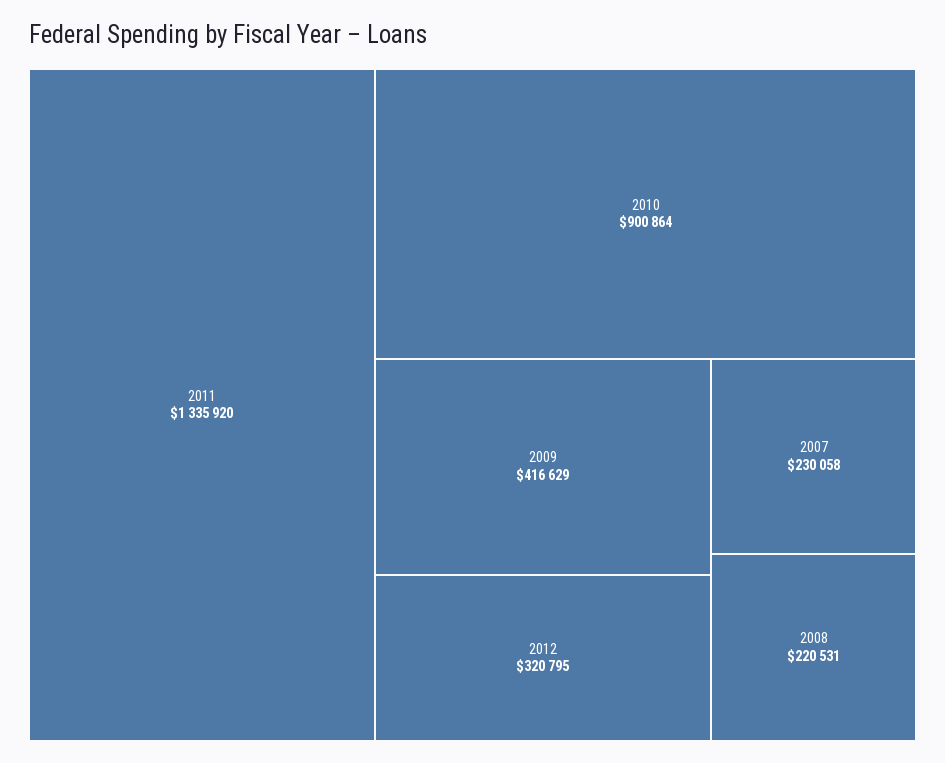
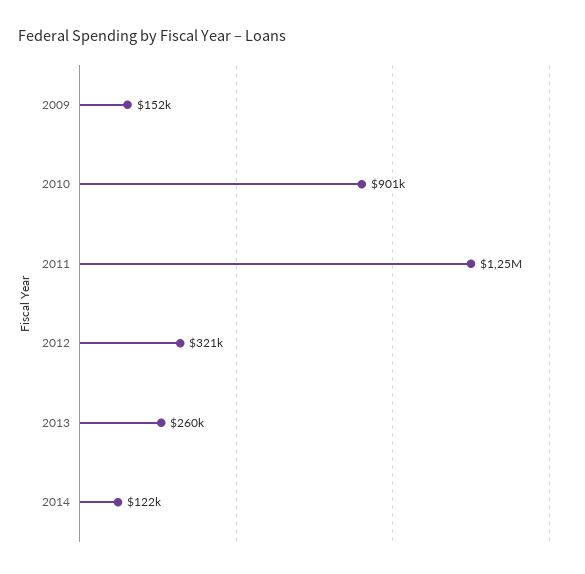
2011: 1335920 -> 1250000
2009: 416629 -> 152000
2007: 230058 -> none
2008: 220531 -> none
2013: none -> 260000
2014: none -> 122000

